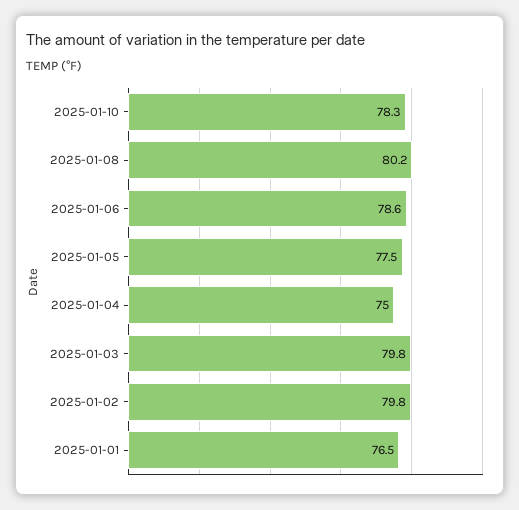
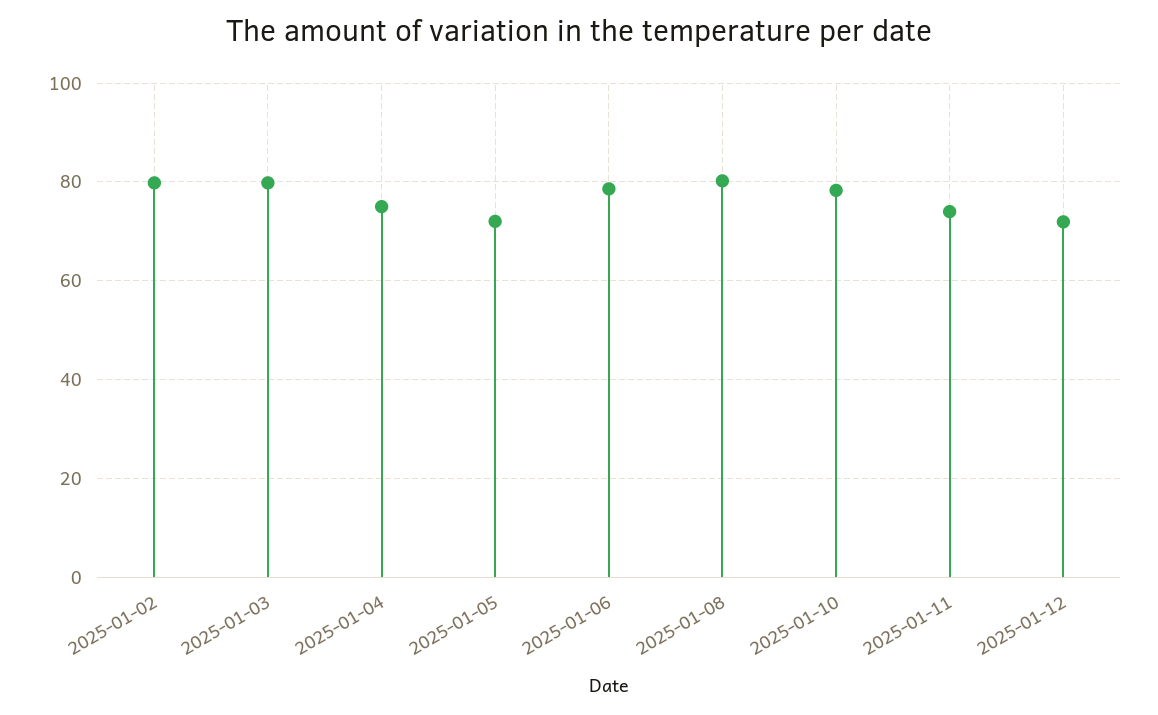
2025-01-05: 77.5 -> 72
2025-01-01: 76.5 -> none
2025-01-11: none -> 74
2025-01-12: none -> 72

